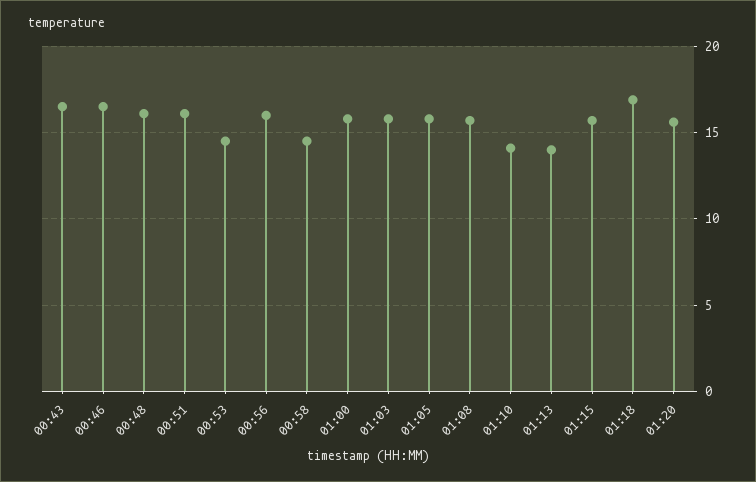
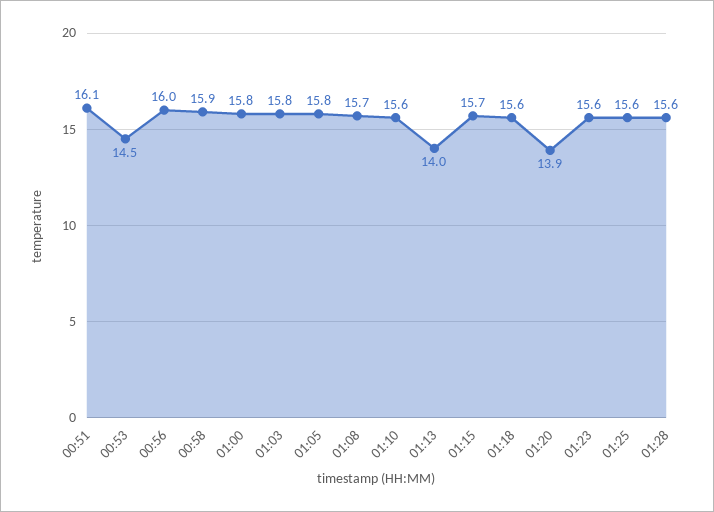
00:43: 16.5 -> none
00:46: 16.5 -> none
00:48: 16 -> none
00:58: 14.5 -> 15.9
01:10: 14 -> 15.6
01:18: 17 -> 15.6
01:20: 15.5 -> 13.9
01:23: none -> 15.6
01:25: none -> 15.6
01:28: none -> 15.6

